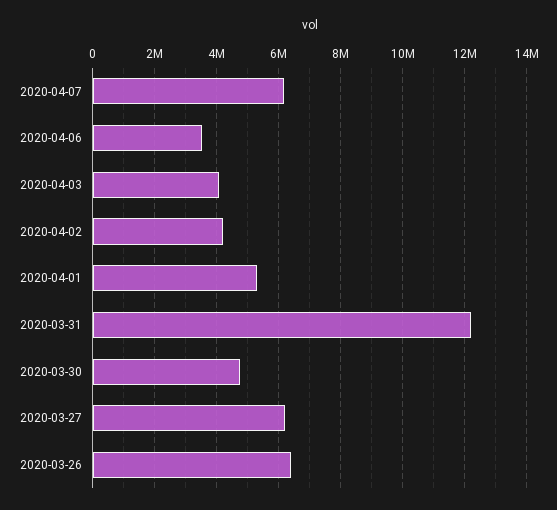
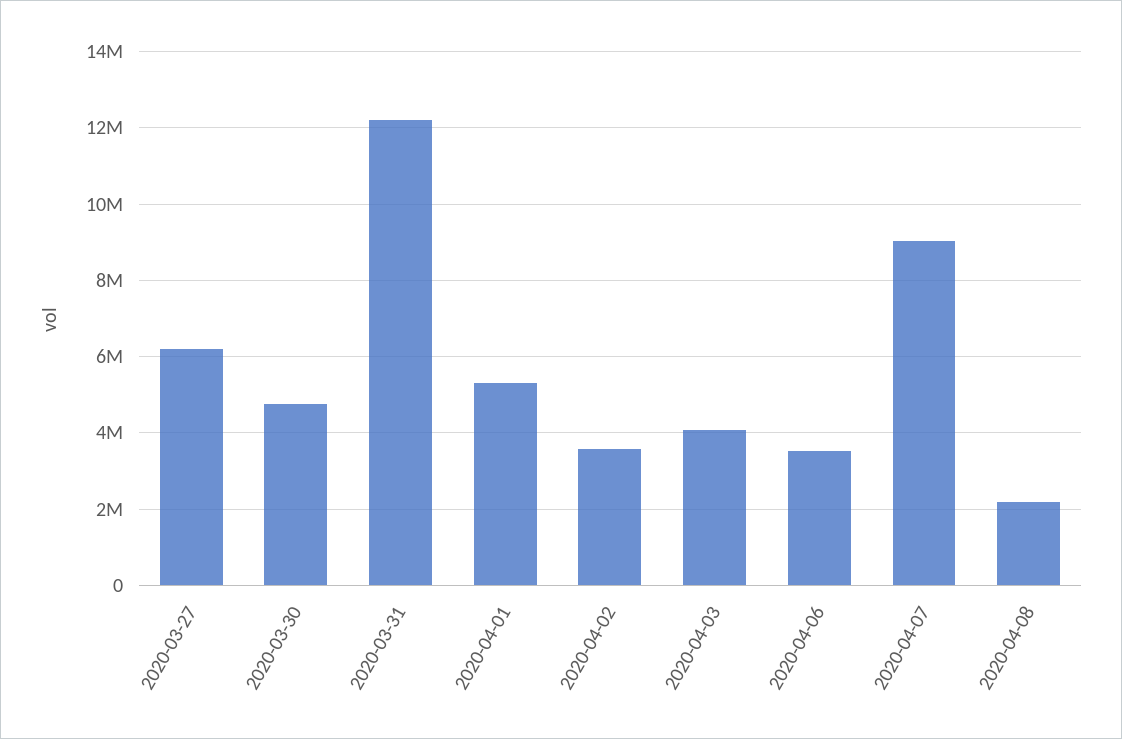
2020-04-07: 6200000 -> 9000000
2020-04-02: 4200000 -> 3600000
2020-03-26: 6400000 -> none
2020-04-08: none -> 2200000

